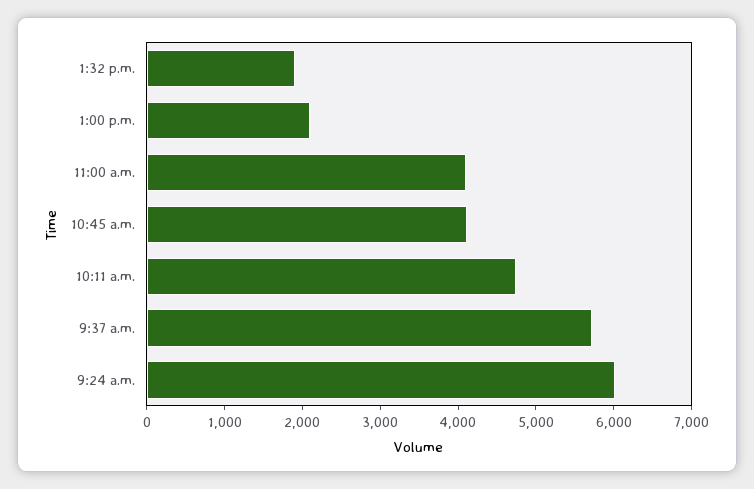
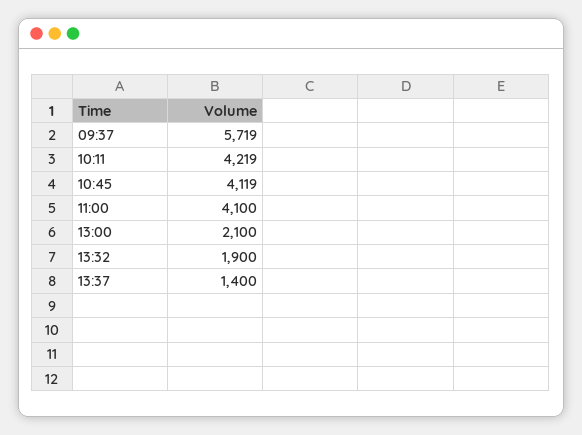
10:11 a.m.: 4800 -> 4219
9:24 a.m.: 6000 -> none
13:37: none -> 1400

